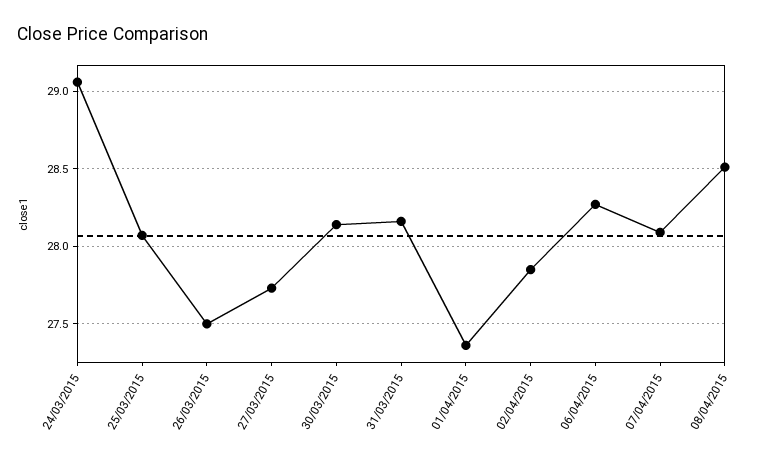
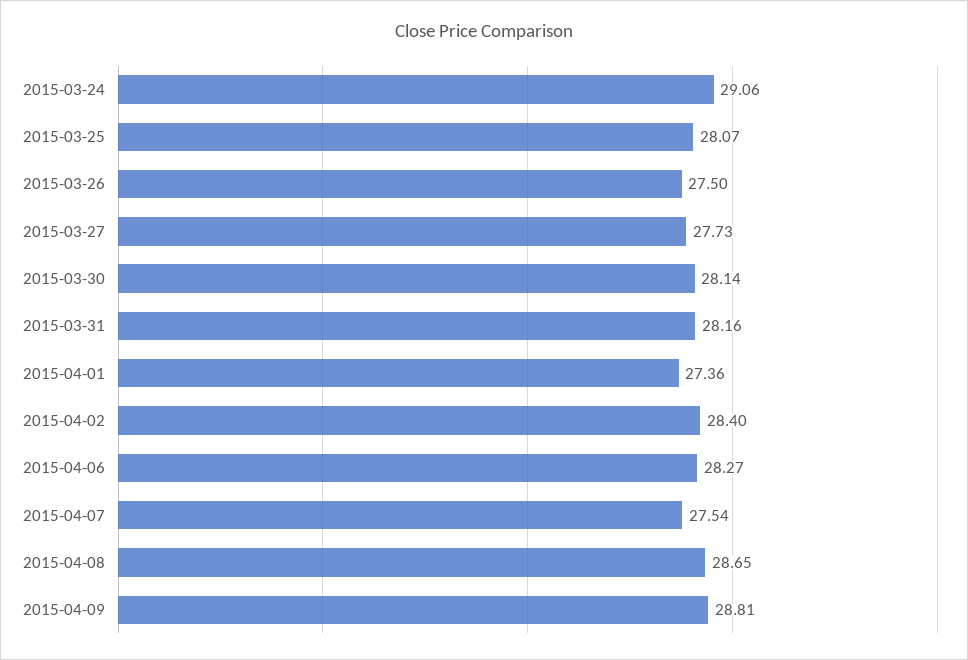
02/04/2015: 27.85 -> 28.4
07/04/2015: 28.1 -> 27.54
08/04/2015: 28.5 -> 28.65
2015-04-09: none -> 28.81

